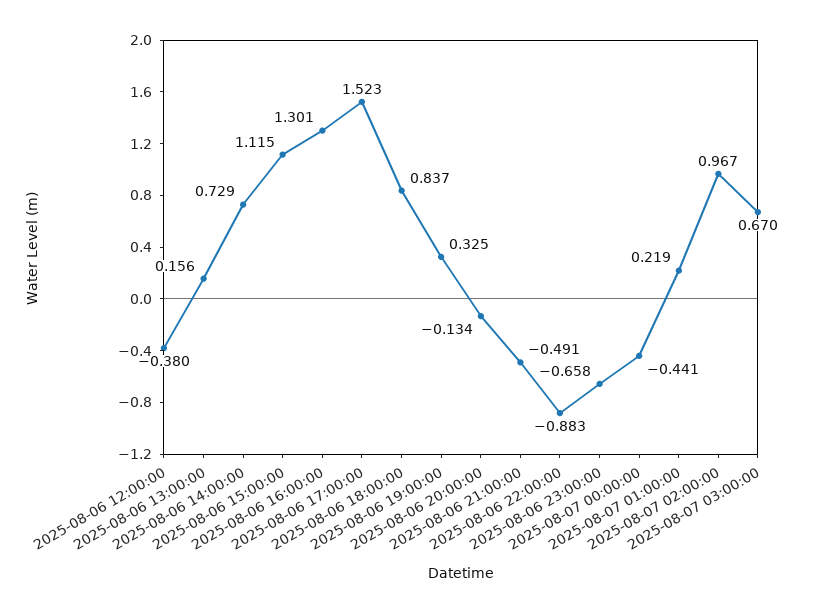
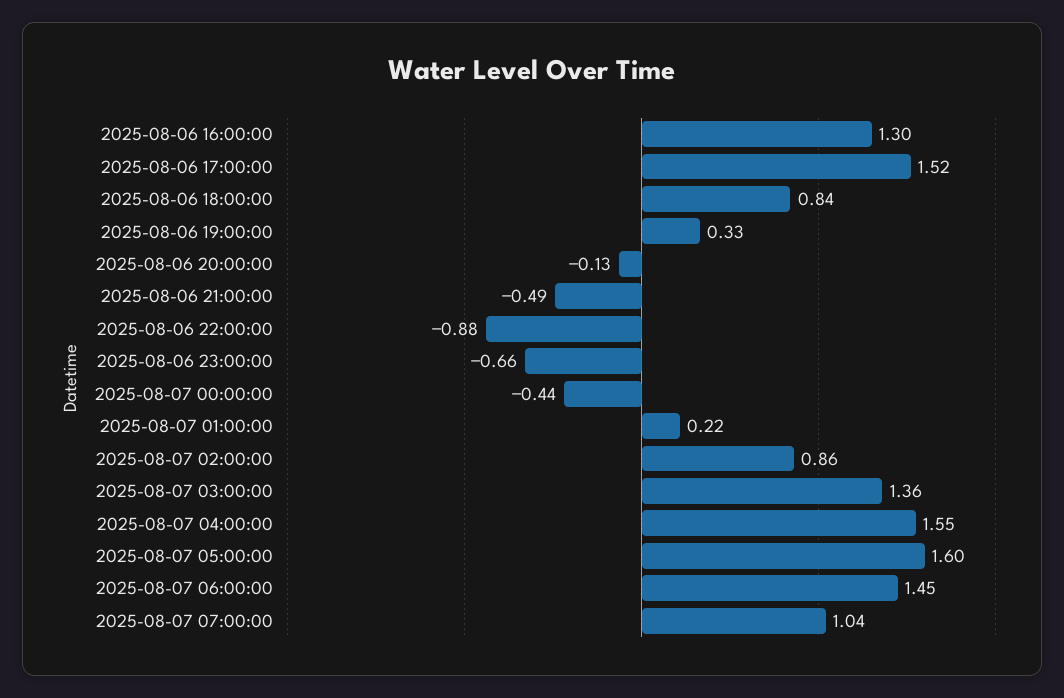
2025-08-06 12:00:00: -0.38 -> none
2025-08-06 13:00:00: 0.156 -> none
2025-08-06 14:00:00: 0.729 -> none
2025-08-06 15:00:00: 1.115 -> none
2025-08-07 02:00:00: 0.967 -> 0.86
2025-08-07 03:00:00: 0.67 -> 1.36
2025-08-07 04:00:00: none -> 1.55
2025-08-07 05:00:00: none -> 1.6
2025-08-07 06:00:00: none -> 1.45
2025-08-07 07:00:00: none -> 1.04

